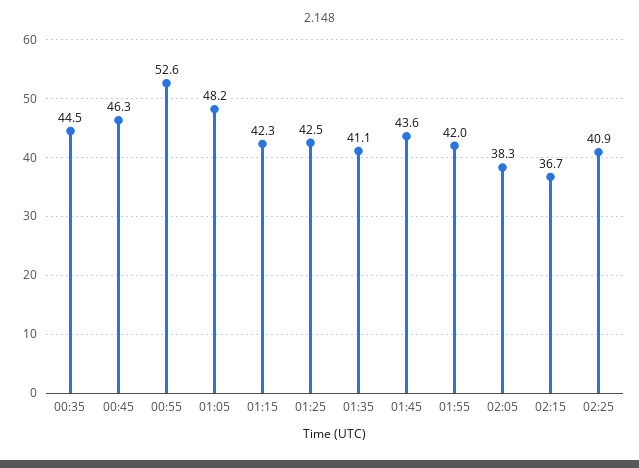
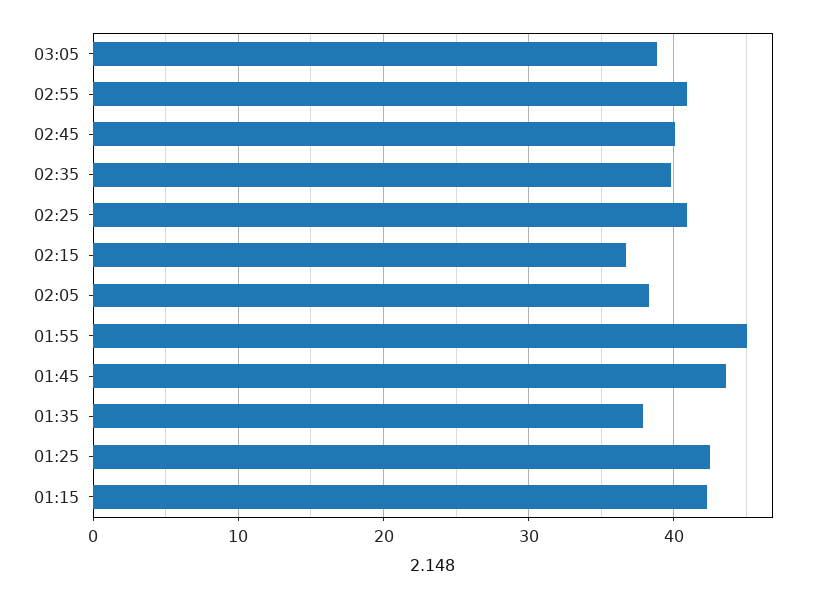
00:35: 44.5 -> none
00:45: 46.3 -> none
00:55: 52.6 -> none
01:05: 48.2 -> none
01:35: 41.1 -> 38
01:55: 42 -> 45
03:05: none -> 39
02:55: none -> 41
02:45: none -> 40
02:35: none -> 40

